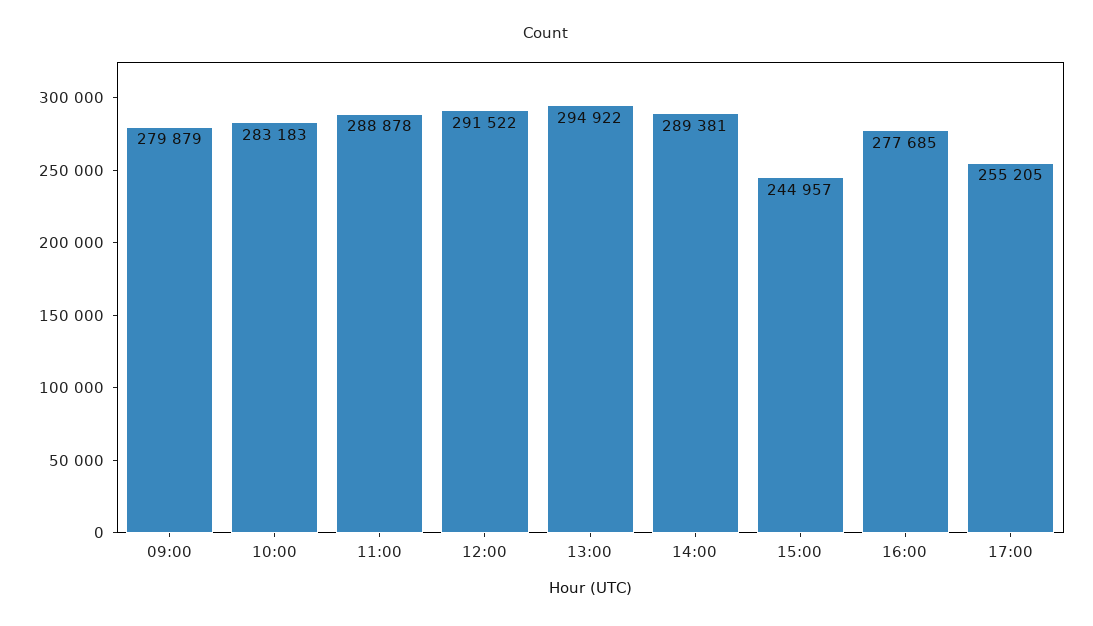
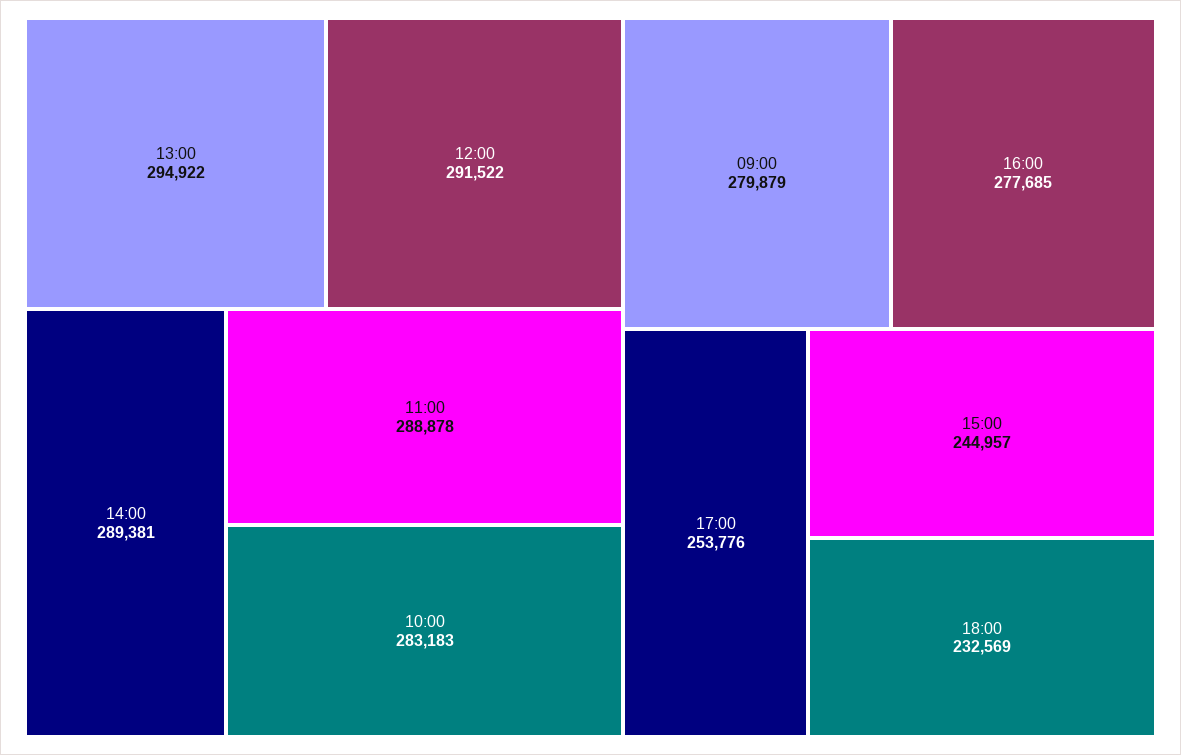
17:00: 255205 -> 253776
18:00: none -> 232569

